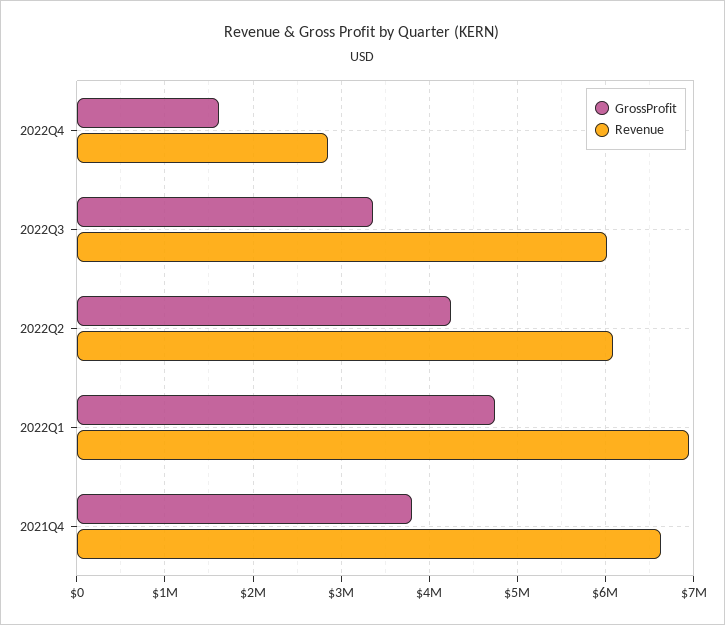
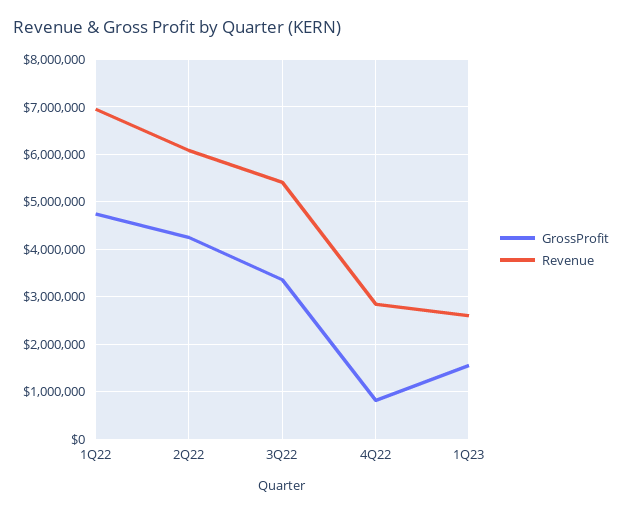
GrossProfit, 2022Q4: 1600000 -> 800000
Revenue, 2022Q3: 6000000 -> 5400000
GrossProfit, 2021Q4: 3800000 -> none
Revenue, 2021Q4: 6600000 -> none
GrossProfit, 1Q23: none -> 1600000
Revenue, 1Q23: none -> 2600000

